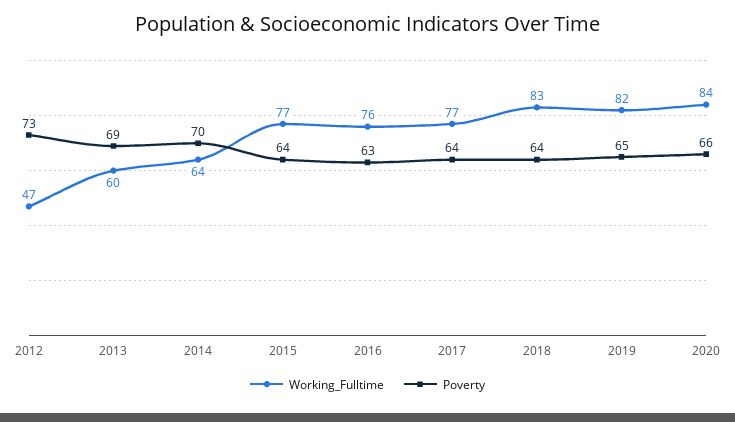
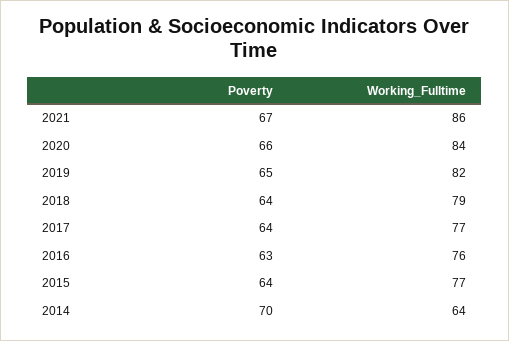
Working_Fulltime, 2012: 47 -> none
Poverty, 2012: 73 -> none
Working_Fulltime, 2013: 60 -> none
Poverty, 2013: 69 -> none
Working_Fulltime, 2018: 83 -> 79
Poverty, 2021: none -> 67
Working_Fulltime, 2021: none -> 86

